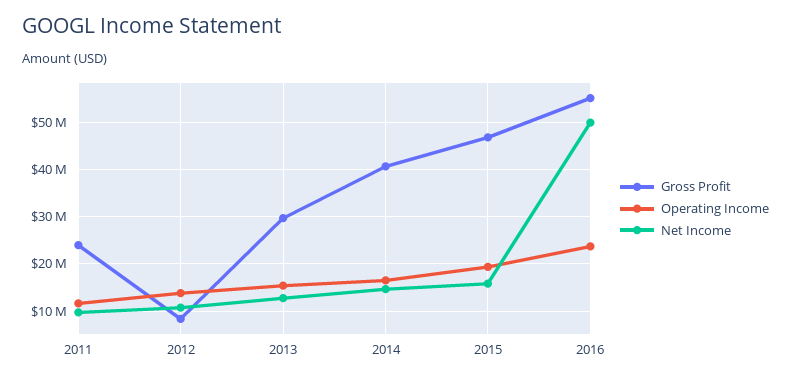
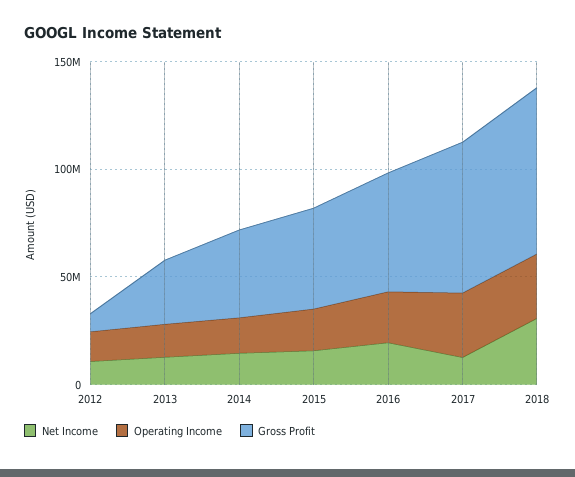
Gross Profit, 2011: 24000000 -> none
Operating Income, 2011: 12000000 -> none
Net Income, 2011: 10000000 -> none
Net Income, 2016: 50000000 -> 20000000
Net Income, 2017: none -> 10000000
Operating Income, 2017: none -> 30000000
Gross Profit, 2017: none -> 70000000
Net Income, 2018: none -> 30000000
Operating Income, 2018: none -> 30000000
Gross Profit, 2018: none -> 80000000

